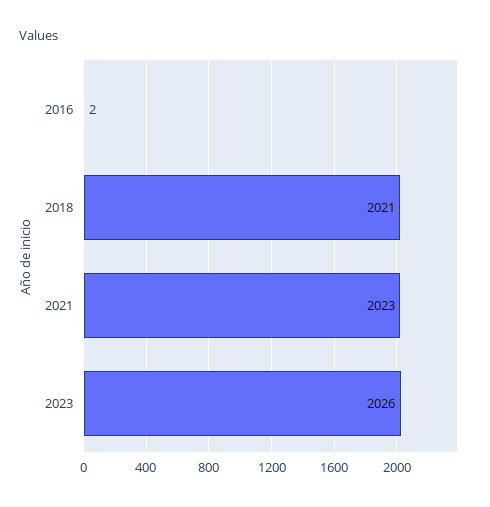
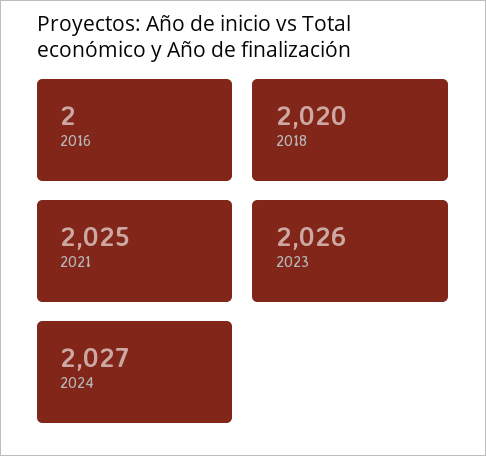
2018: 2021 -> 2020
2021: 2023 -> 2025
2024: none -> 2027

